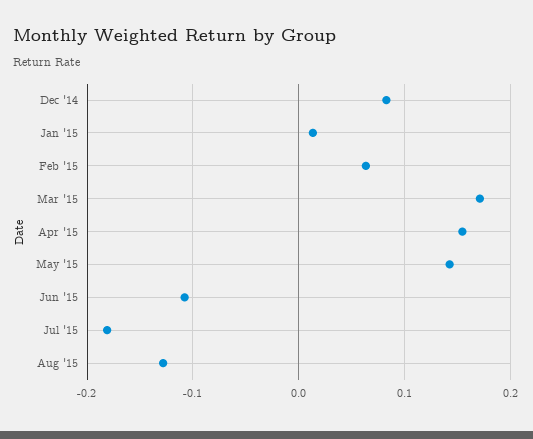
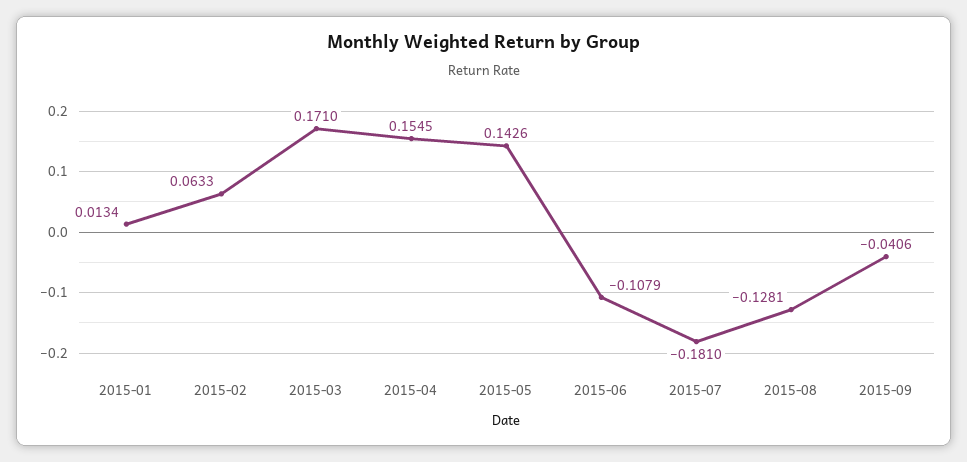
Dec '14: 0.08 -> none
2015-09: none -> -0.0406

